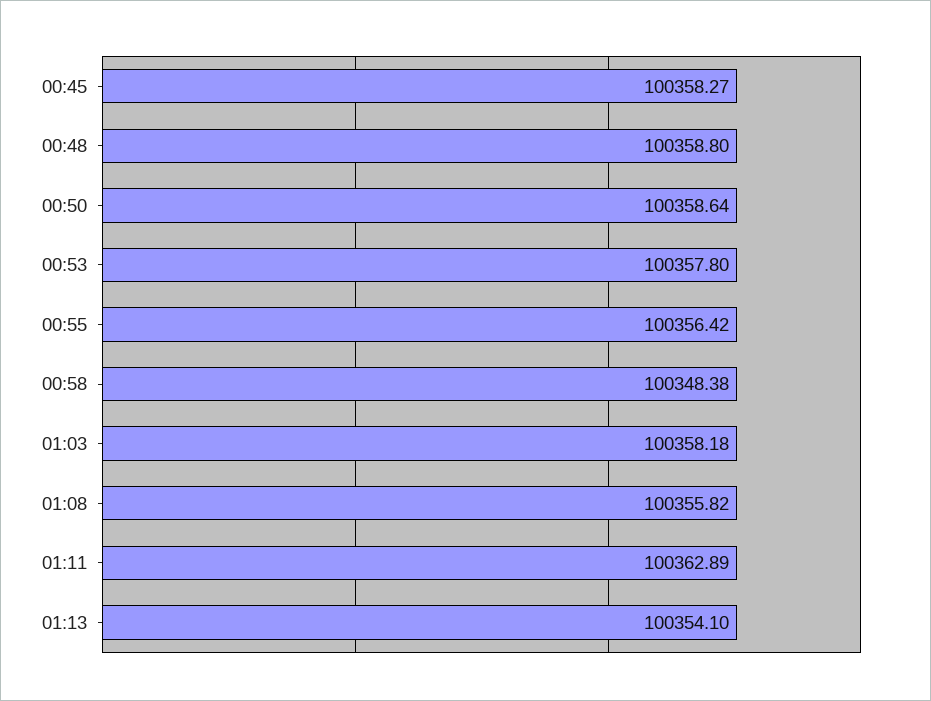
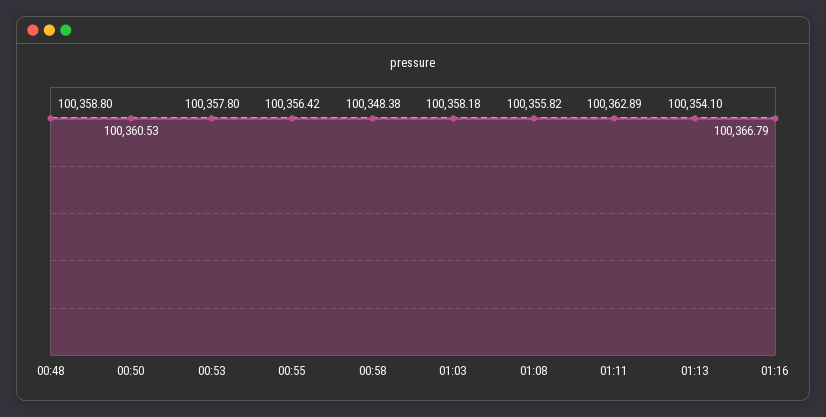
00:45: 100358.27 -> none
00:50: 100358.64 -> 100360.53
01:16: none -> 100366.79

